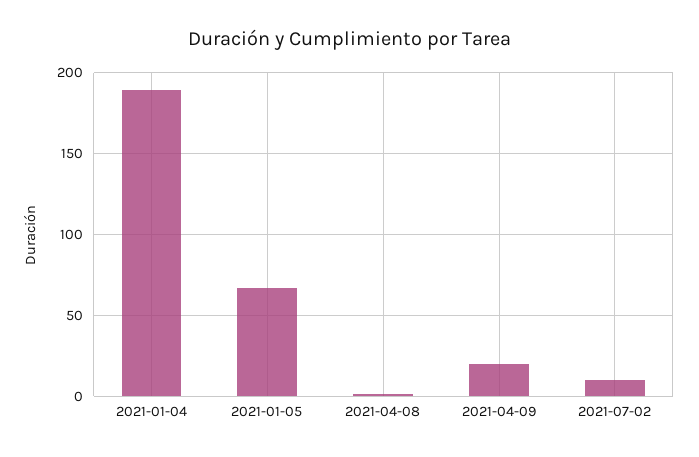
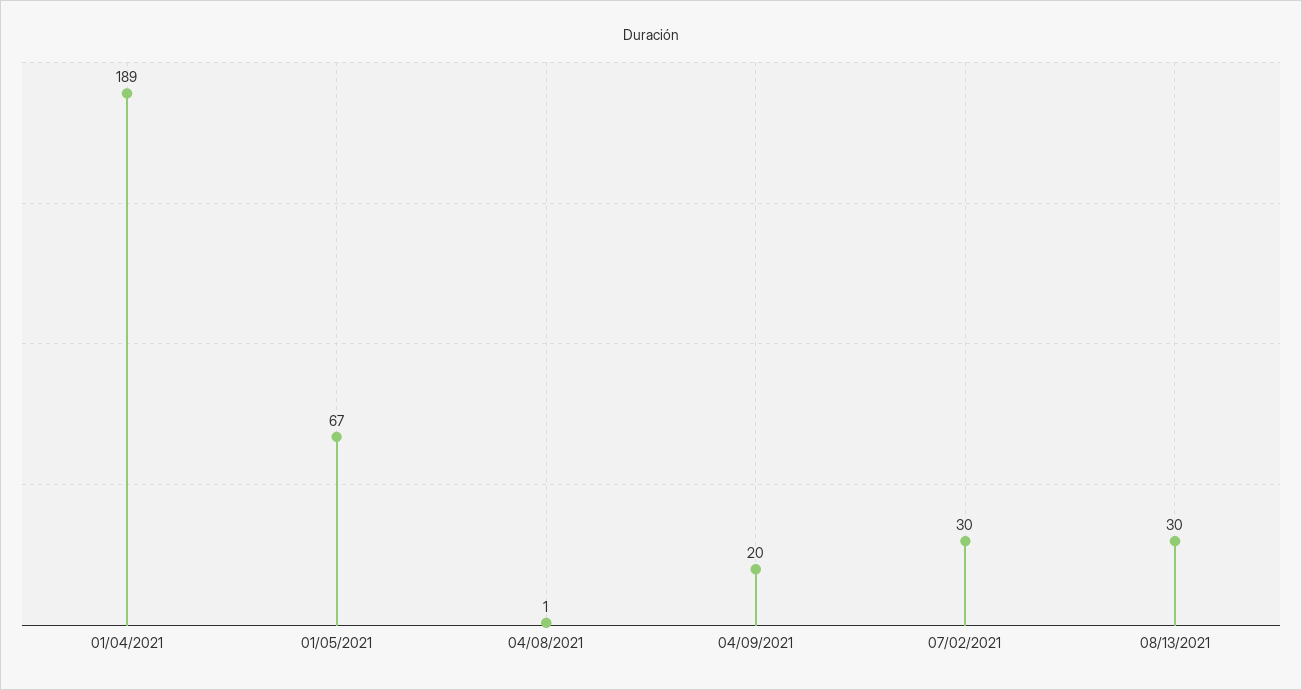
2021-07-02: 10 -> 30
08/13/2021: none -> 30

